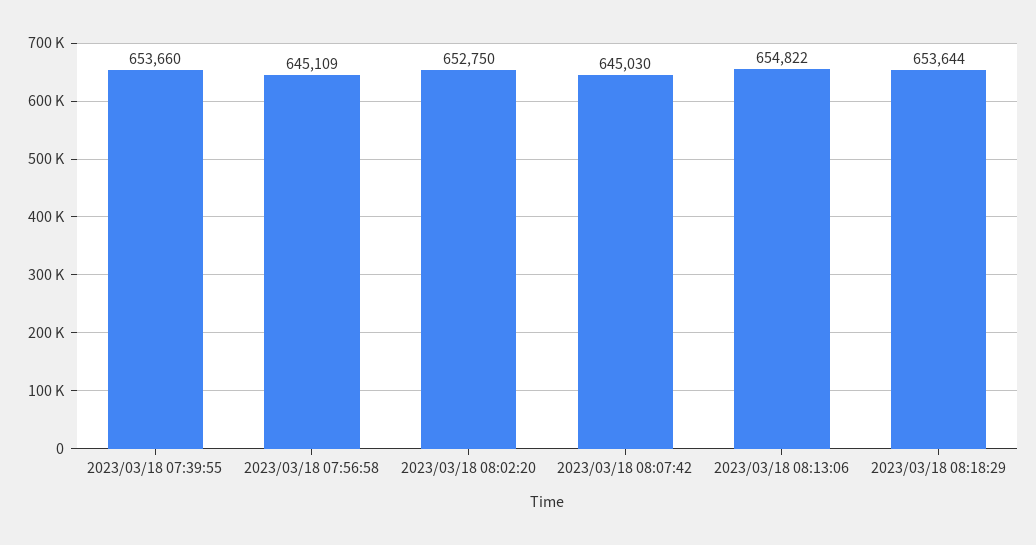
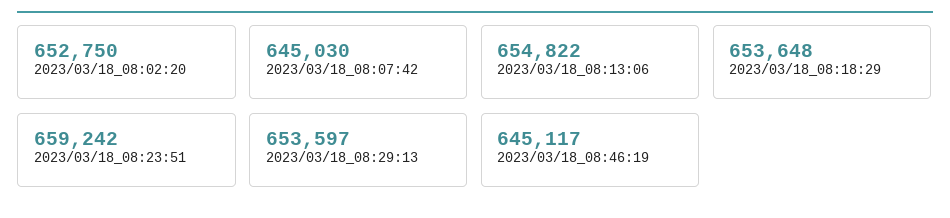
2023/03/18 07:39:55: 653660 -> none
2023/03/18 07:56:58: 645109 -> none
2023/03/18 08:18:29: 653644 -> 653648
2023/03/18_08:23:51: none -> 659242
2023/03/18_08:29:13: none -> 653597
2023/03/18_08:46:19: none -> 645117

